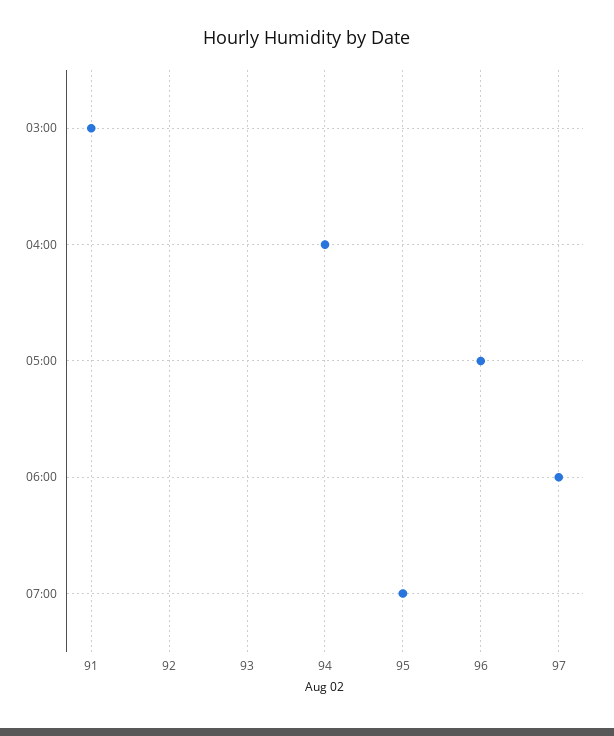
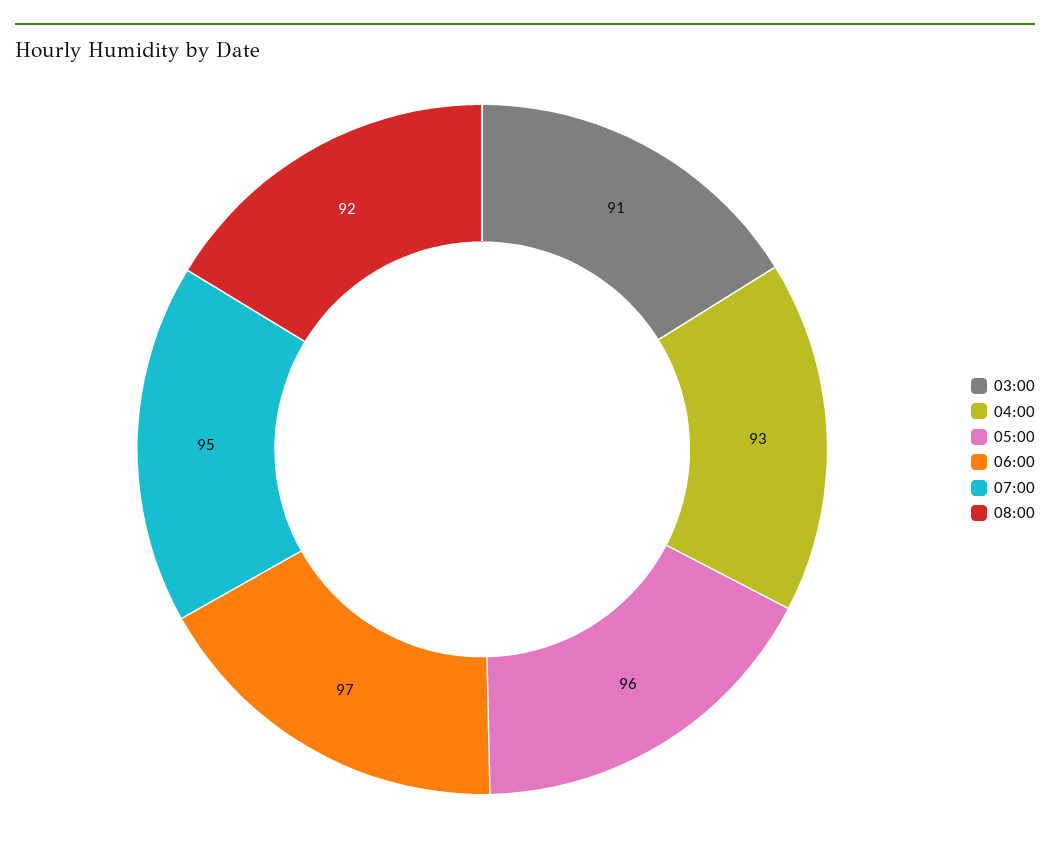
04:00: 94 -> 93
08:00: none -> 92

